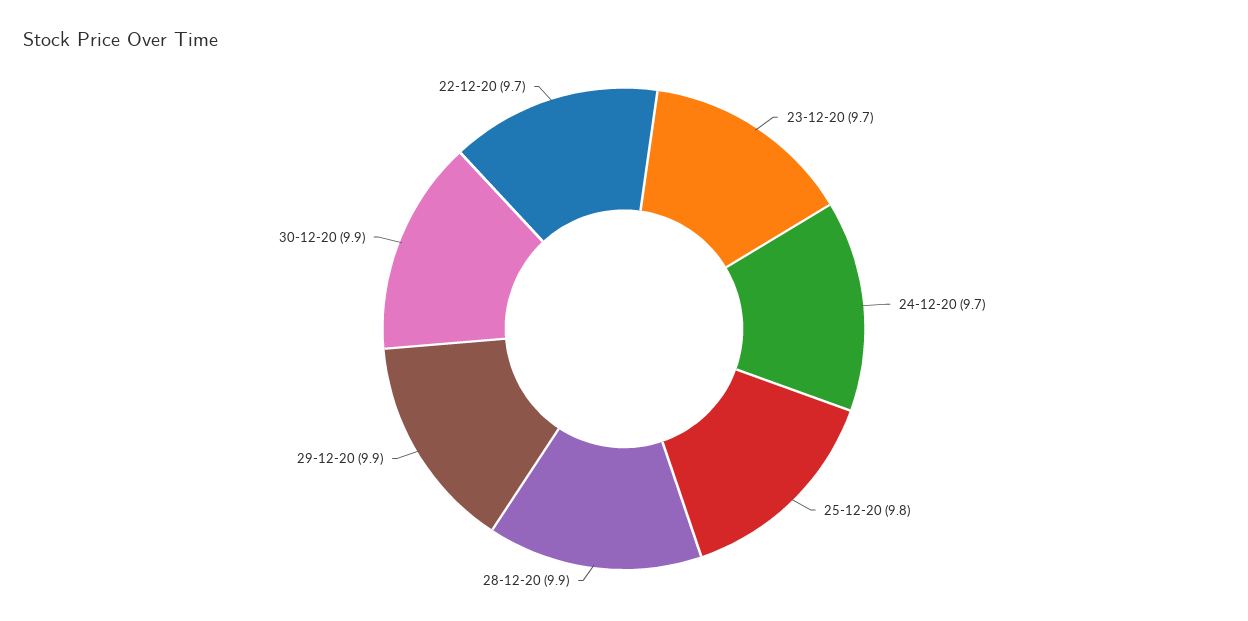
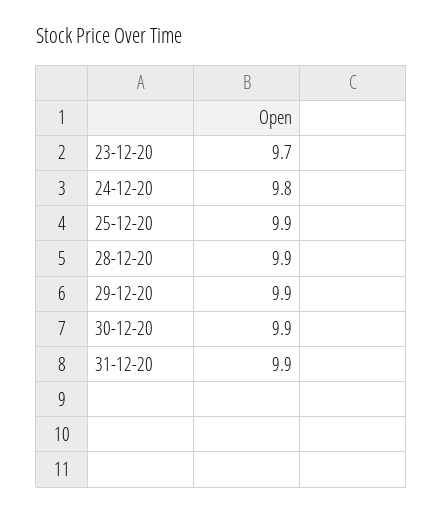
24-12-20: 9.7 -> 9.8
25-12-20: 9.8 -> 9.9
22-12-20: 9.7 -> none
31-12-20: none -> 9.9

